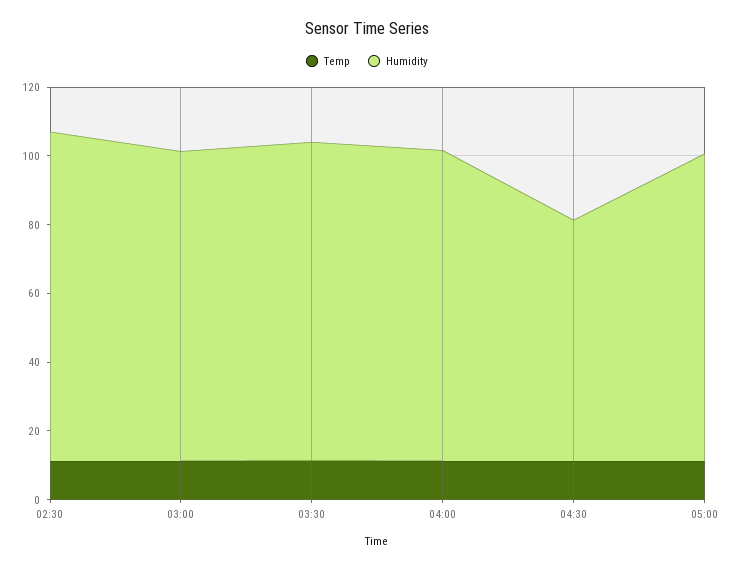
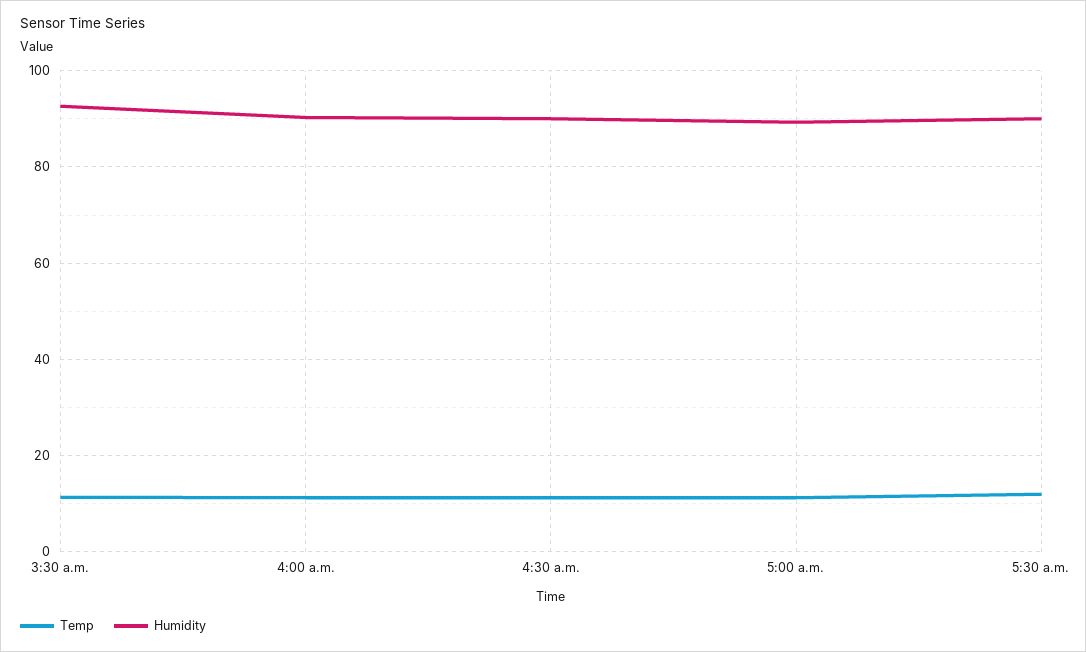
Temp, 02:30: 10 -> none
Humidity, 02:30: 95 -> none
Temp, 03:00: 10 -> none
Humidity, 03:00: 90 -> none
Humidity, 04:30: 70 -> 90
Temp, 5:30 a.m.: none -> 12
Humidity, 5:30 a.m.: none -> 90

